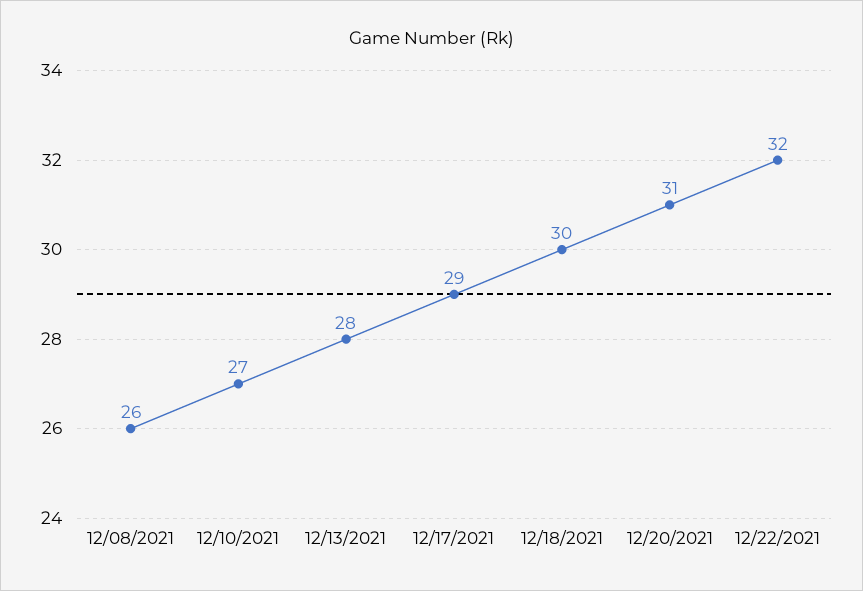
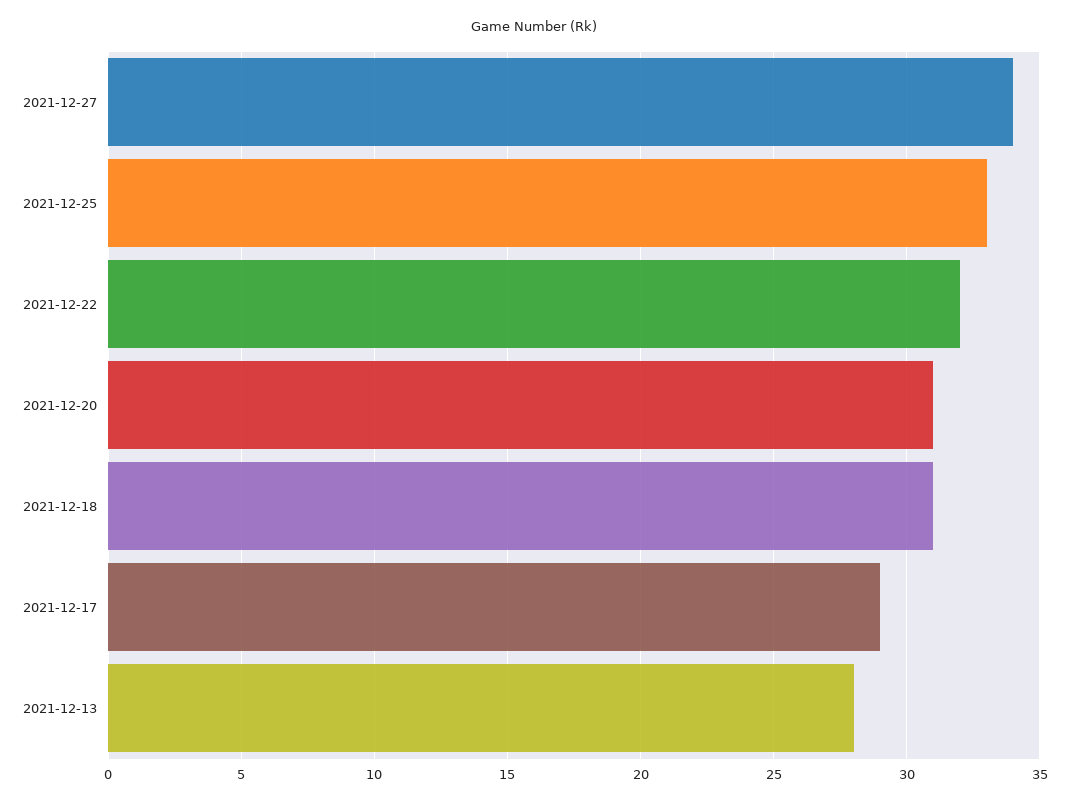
12/08/2021: 26 -> none
12/10/2021: 27 -> none
12/18/2021: 30 -> 31
2021-12-27: none -> 34
2021-12-25: none -> 33

